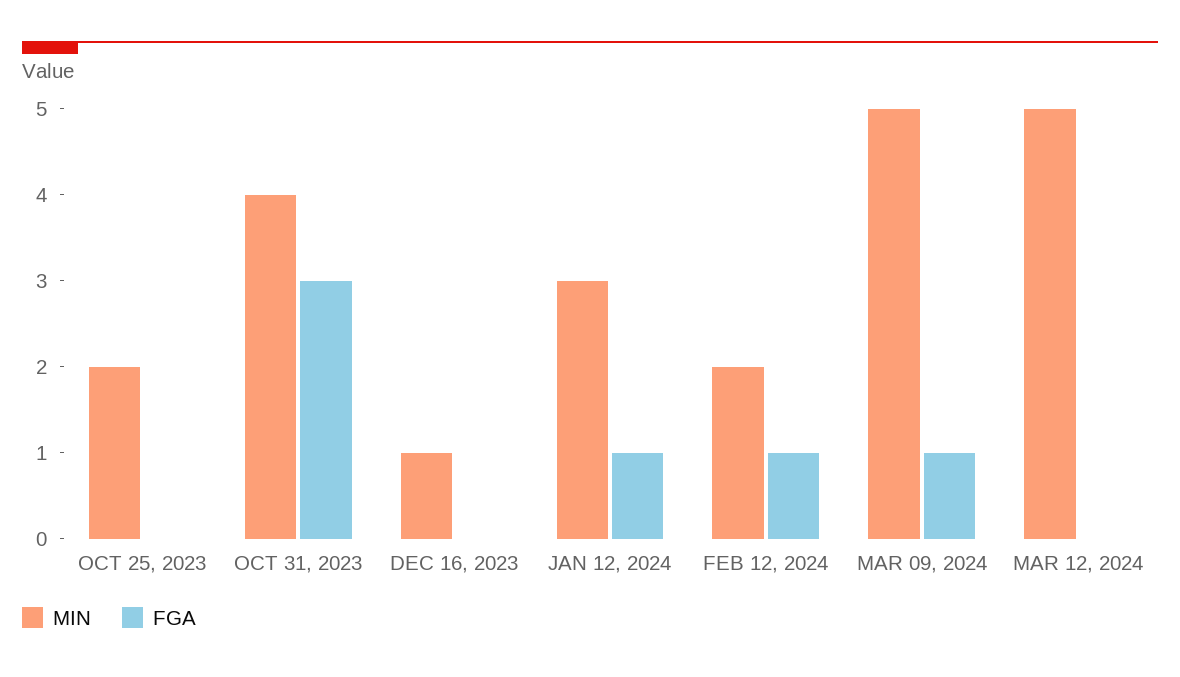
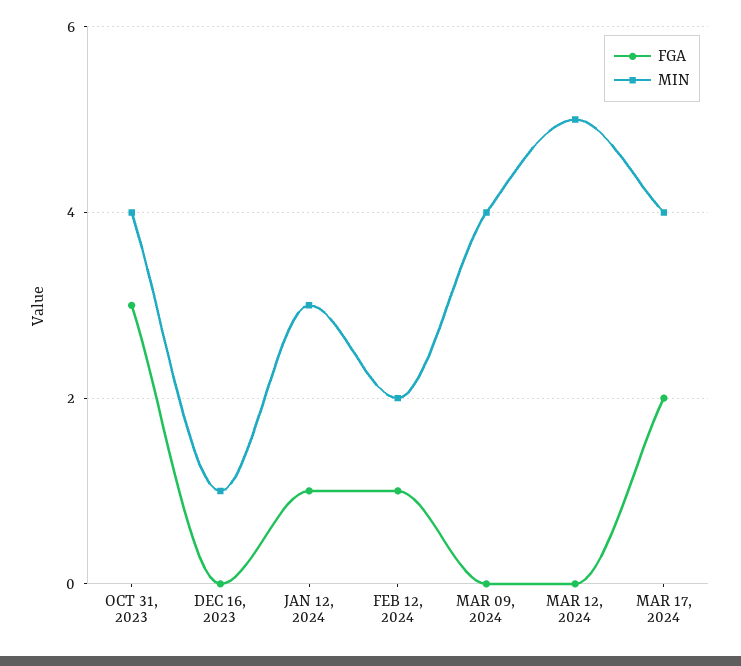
MIN, OCT 25, 2023: 2 -> none
FGA, OCT 25, 2023: 0 -> none
MIN, MAR 09, 2024: 5 -> 4
FGA, MAR 09, 2024: 1 -> 0
FGA, MAR 17, 2024: none -> 2
MIN, MAR 17, 2024: none -> 4

